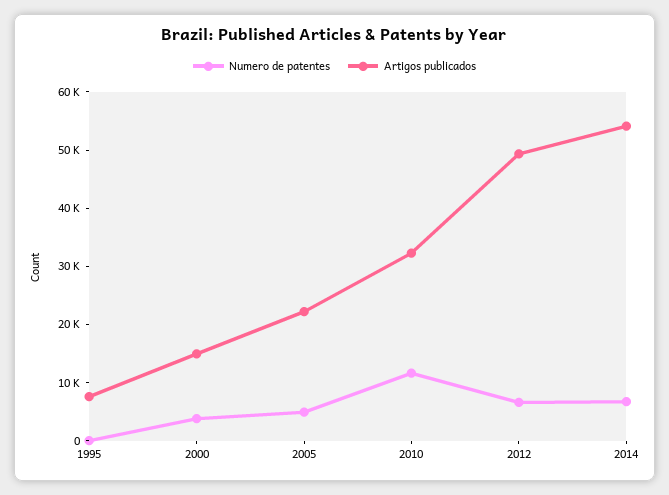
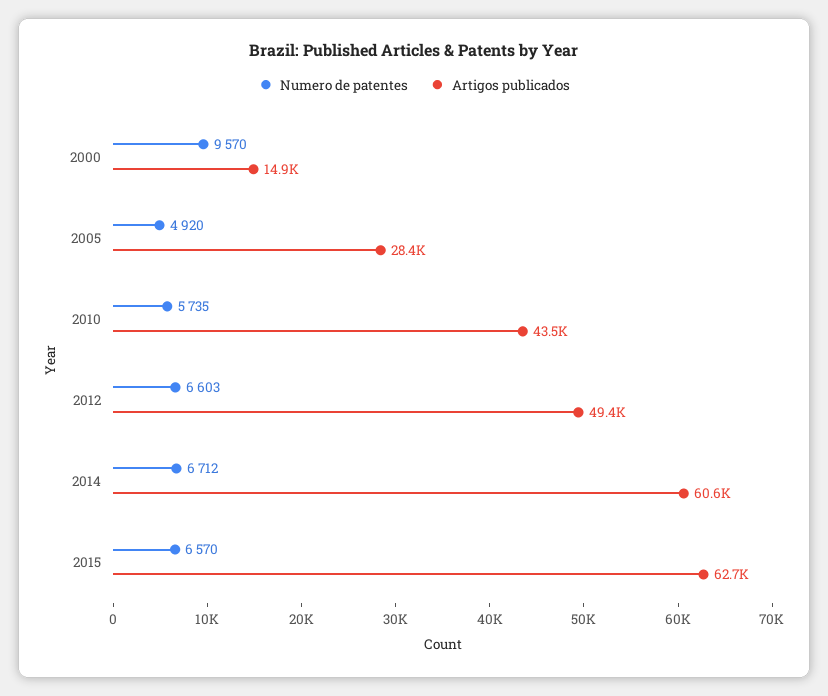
Numero de patentes, 1995: 0 -> none
Artigos publicados, 1995: 8000 -> none
Numero de patentes, 2000: 4000 -> 9570
Artigos publicados, 2005: 22000 -> 28400
Numero de patentes, 2010: 12000 -> 5735
Artigos publicados, 2010: 32000 -> 43500
Artigos publicados, 2014: 54000 -> 60600
Numero de patentes, 2015: none -> 6570
Artigos publicados, 2015: none -> 62700

